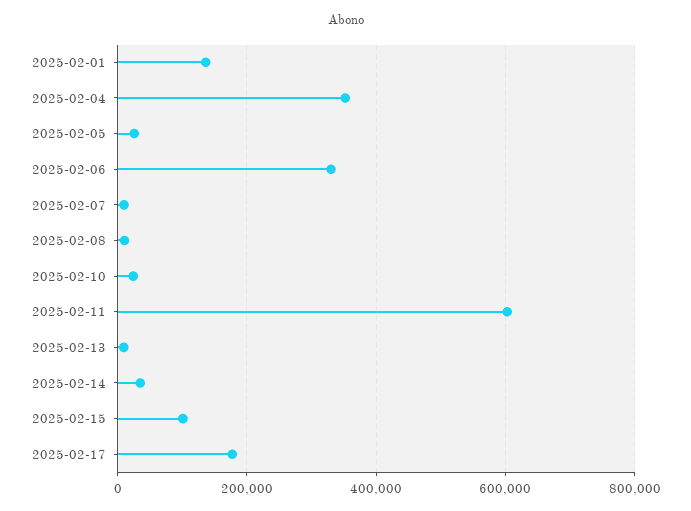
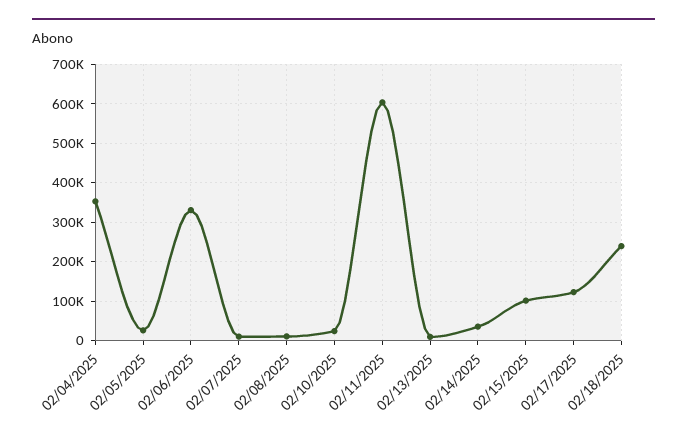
2025-02-01: 140000 -> none
2025-02-17: 180000 -> 120000
02/18/2025: none -> 240000

